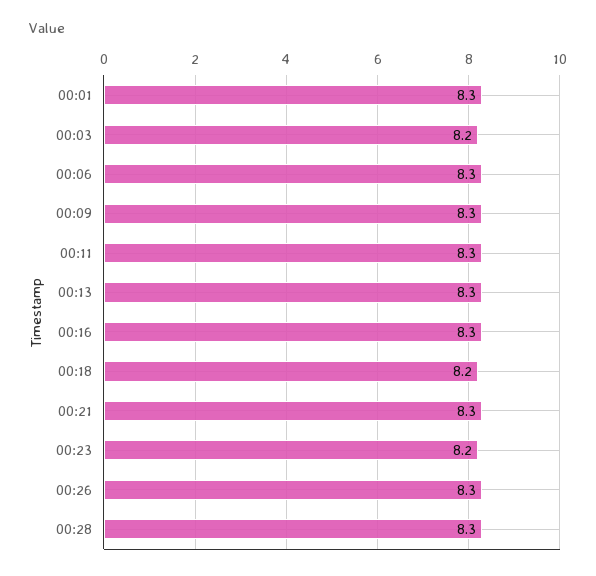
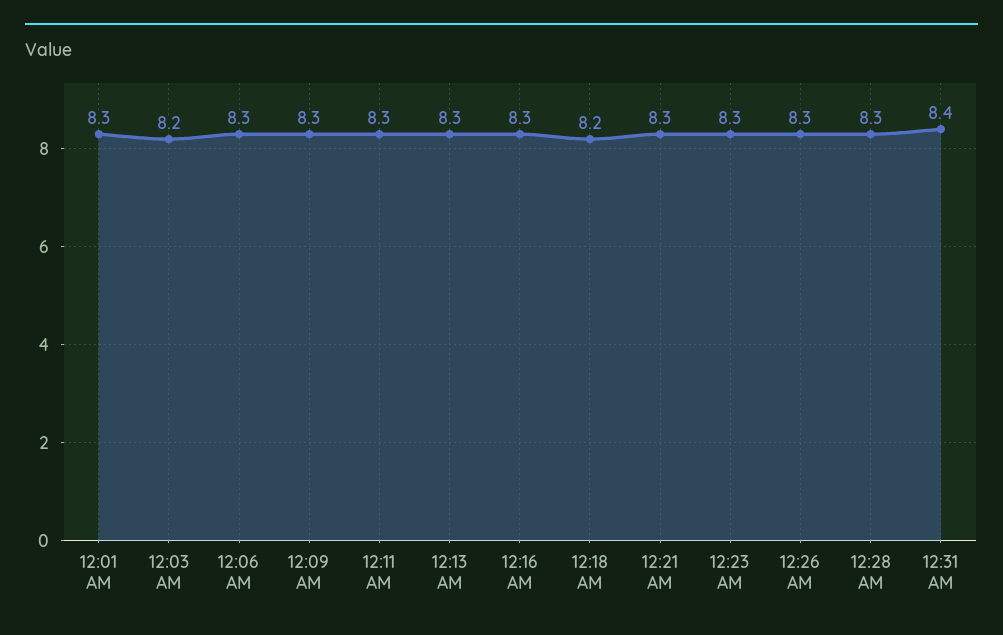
00:23: 8.2 -> 8.3
12:31 AM: none -> 8.4

